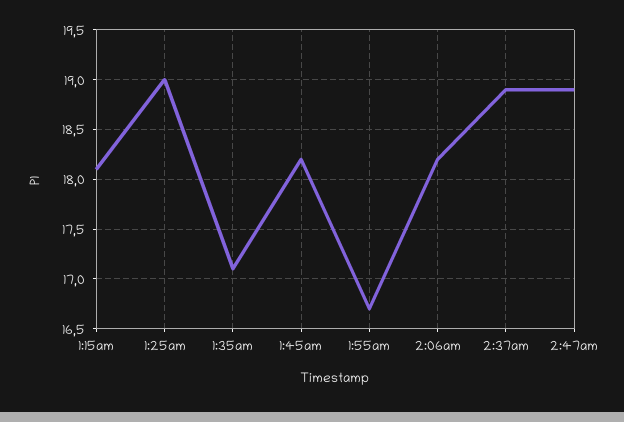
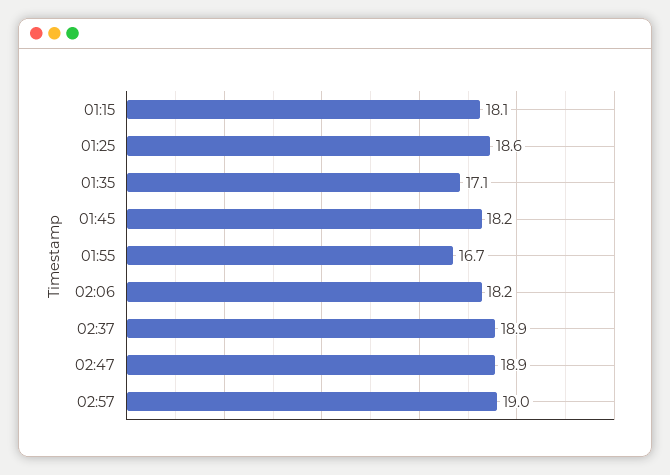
1:25am: 19 -> 18.6
02:57: none -> 19

